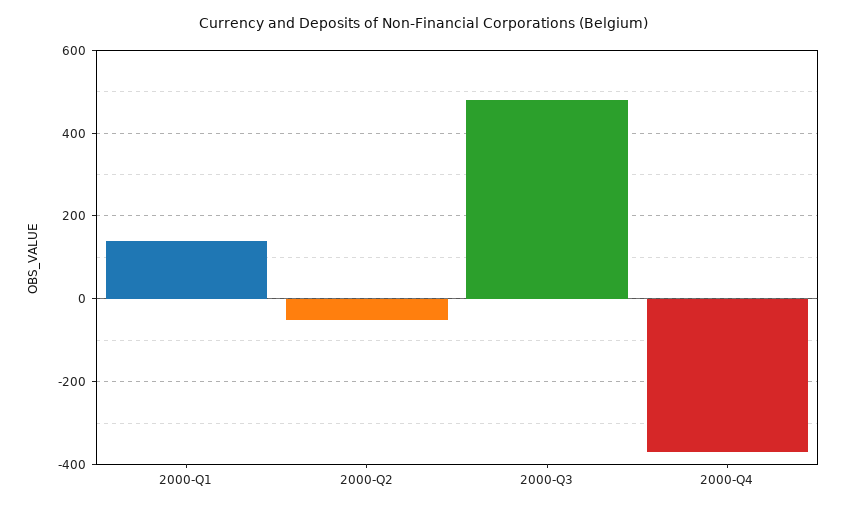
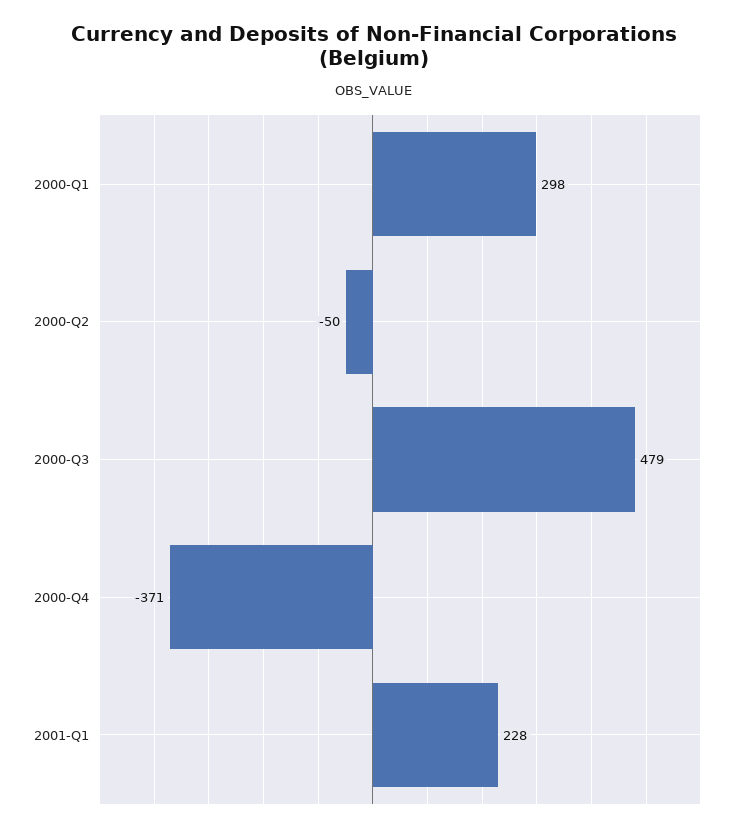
2000-Q1: 140 -> 298
2001-Q1: none -> 228

